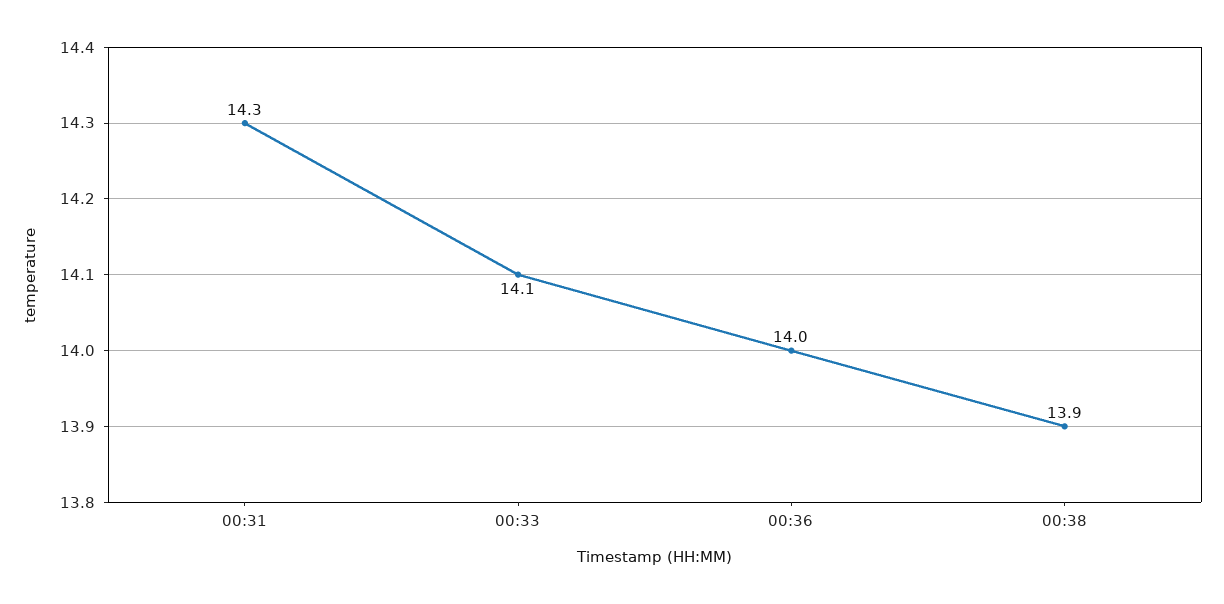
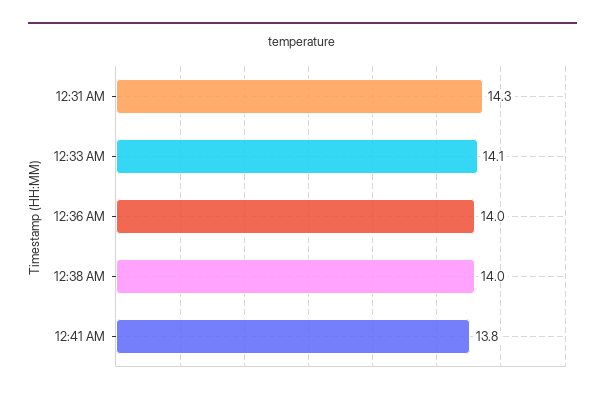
00:38: 13.9 -> 14
12:41 AM: none -> 13.8

